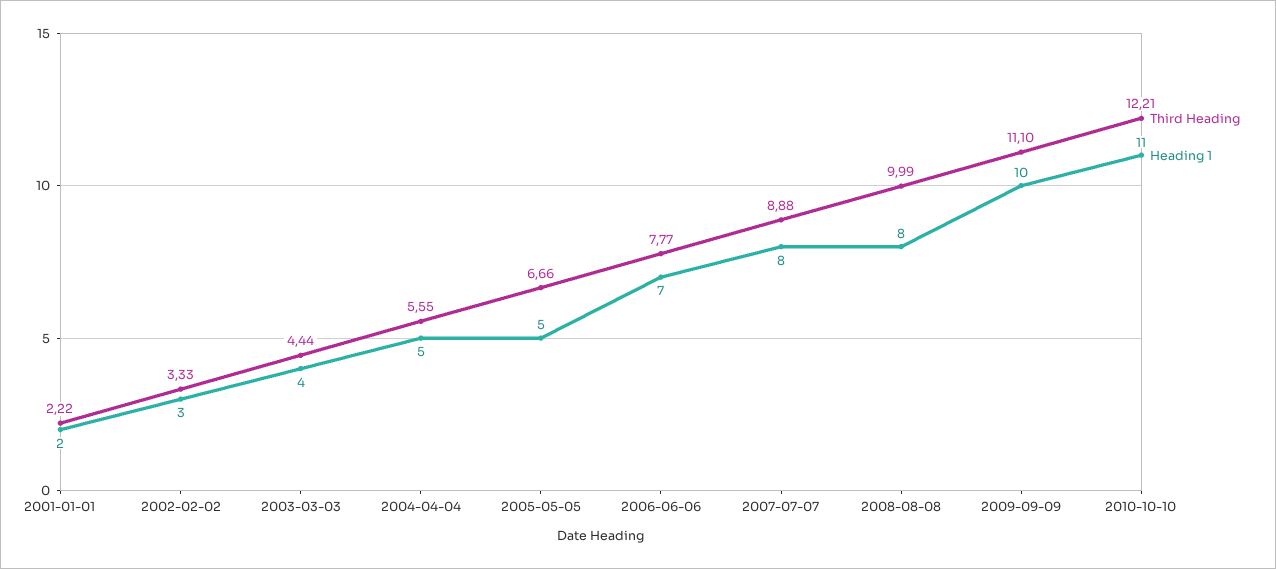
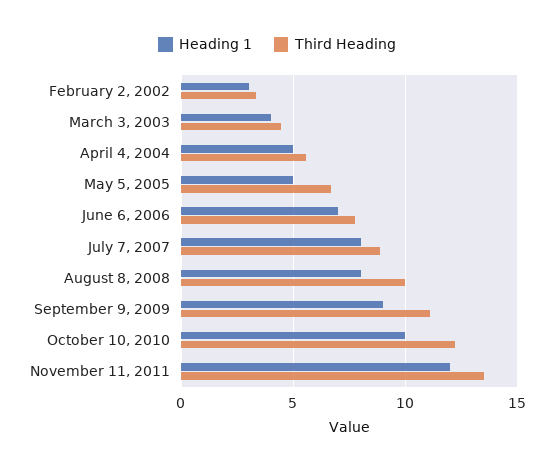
Third Heading, 2001-01-01: 2.22 -> none
Heading 1, 2001-01-01: 2 -> none
Heading 1, 2009-09-09: 10 -> 9
Heading 1, 2010-10-10: 11 -> 10
Heading 1, November 11, 2011: none -> 12
Third Heading, November 11, 2011: none -> 13.5

